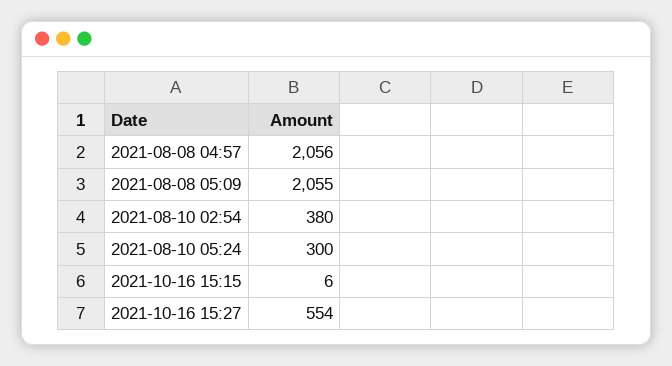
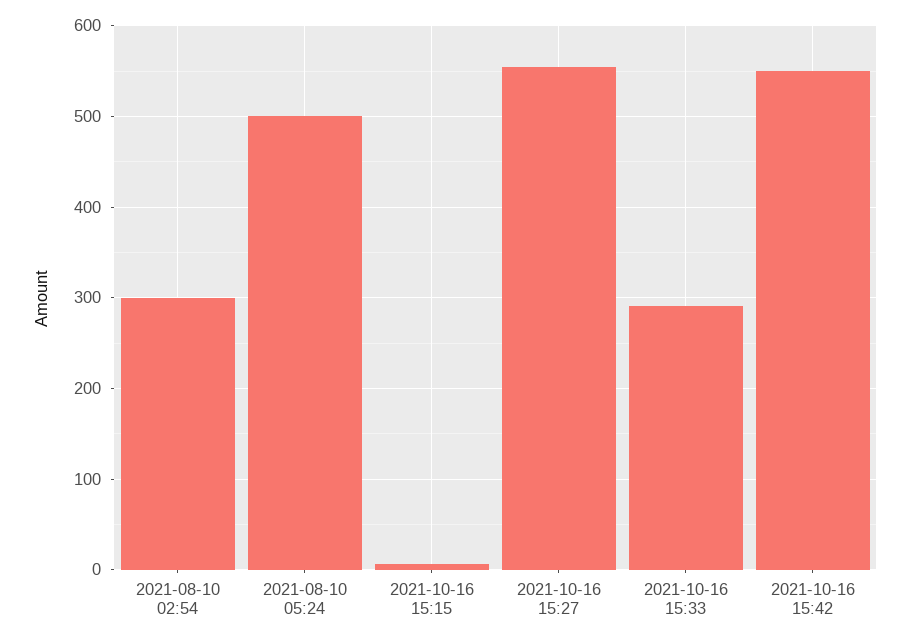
2021-08-08 04:57: 2056 -> none
2021-08-08 05:09: 2055 -> none
2021-08-10 02:54: 380 -> 300
2021-08-10 05:24: 300 -> 500
2021-10-16 15:33: none -> 290
2021-10-16 15:42: none -> 550

